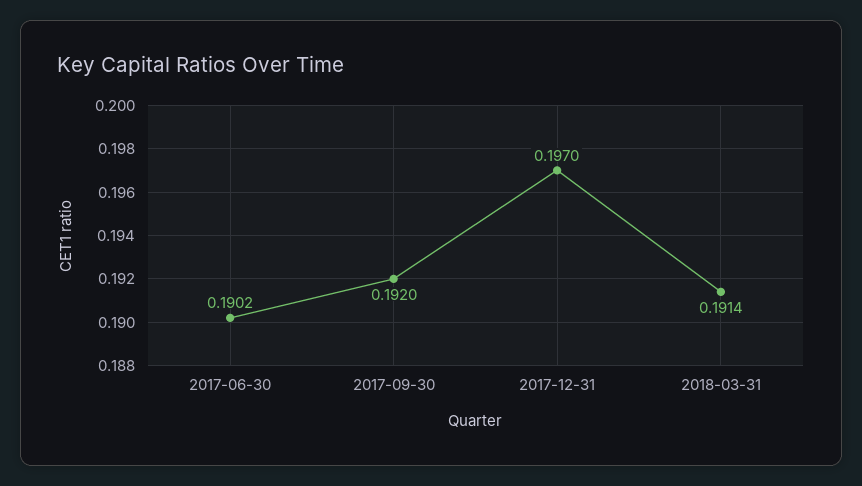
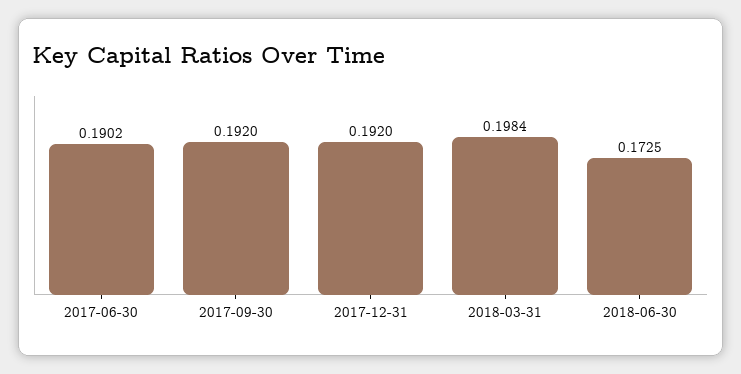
2017-12-31: 0.197 -> 0.192
2018-03-31: 0.1914 -> 0.1984
2018-06-30: none -> 0.1725

